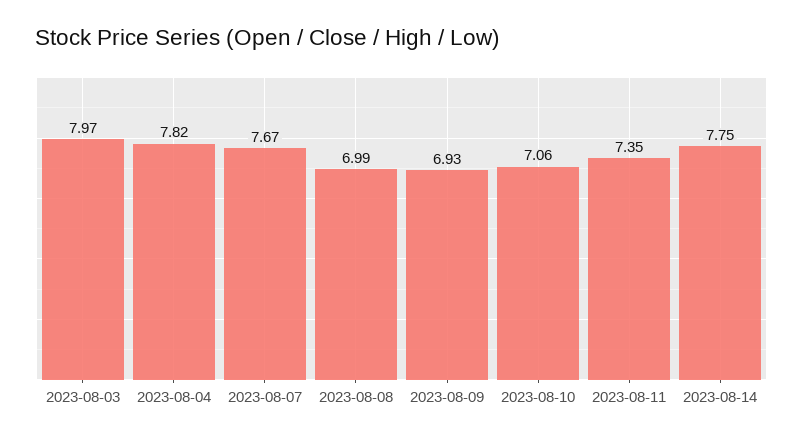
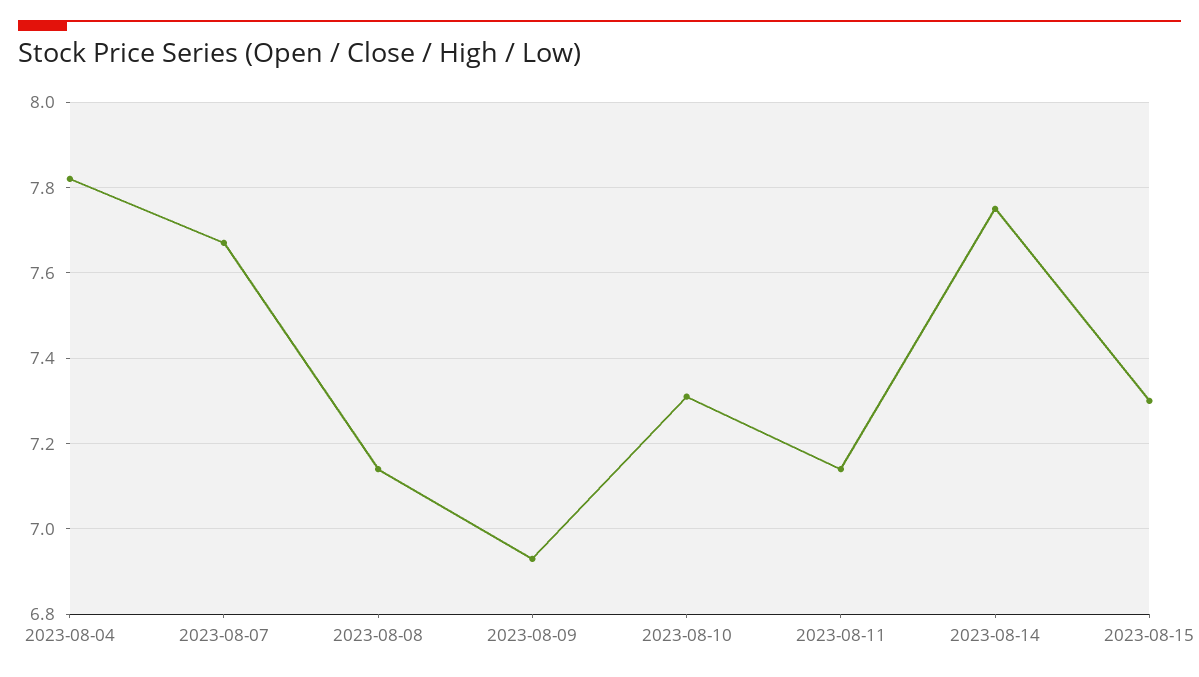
2023-08-03: 7.97 -> none
2023-08-08: 6.99 -> 7.15
2023-08-10: 7.06 -> 7.3
2023-08-11: 7.35 -> 7.15
2023-08-15: none -> 7.3

